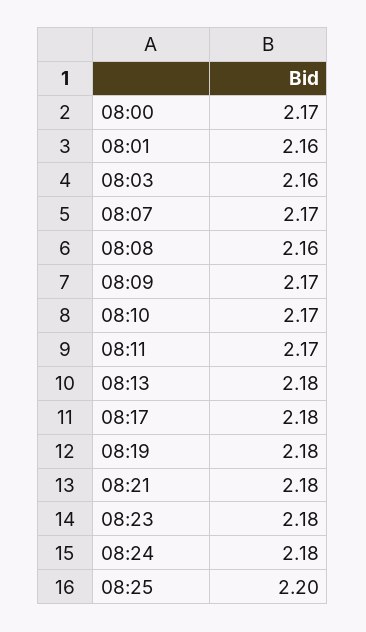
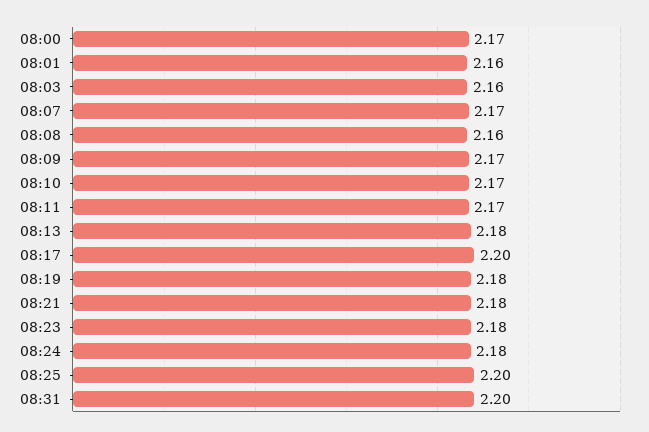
08:17: 2.18 -> 2.2
08:31: none -> 2.2

